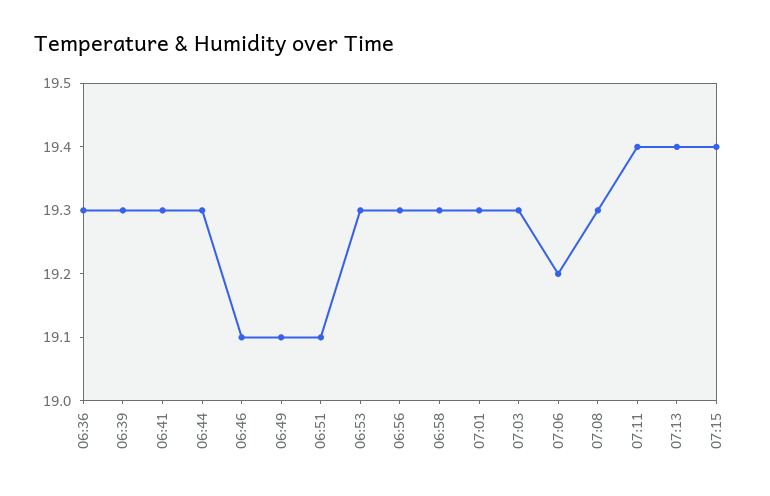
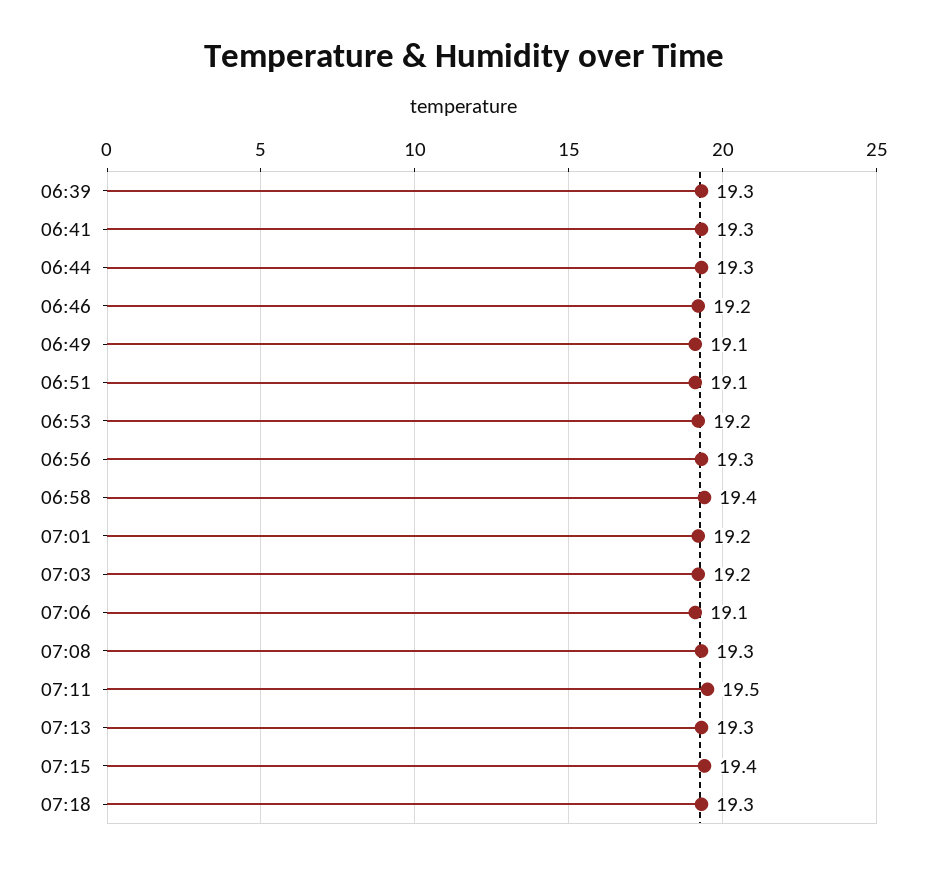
06:36: 19.3 -> none
06:46: 19.1 -> 19.2
06:53: 19.3 -> 19.2
06:58: 19.3 -> 19.4
07:01: 19.3 -> 19.2
07:03: 19.3 -> 19.2
07:06: 19.2 -> 19.1
07:11: 19.4 -> 19.5
07:13: 19.4 -> 19.3
07:18: none -> 19.3

